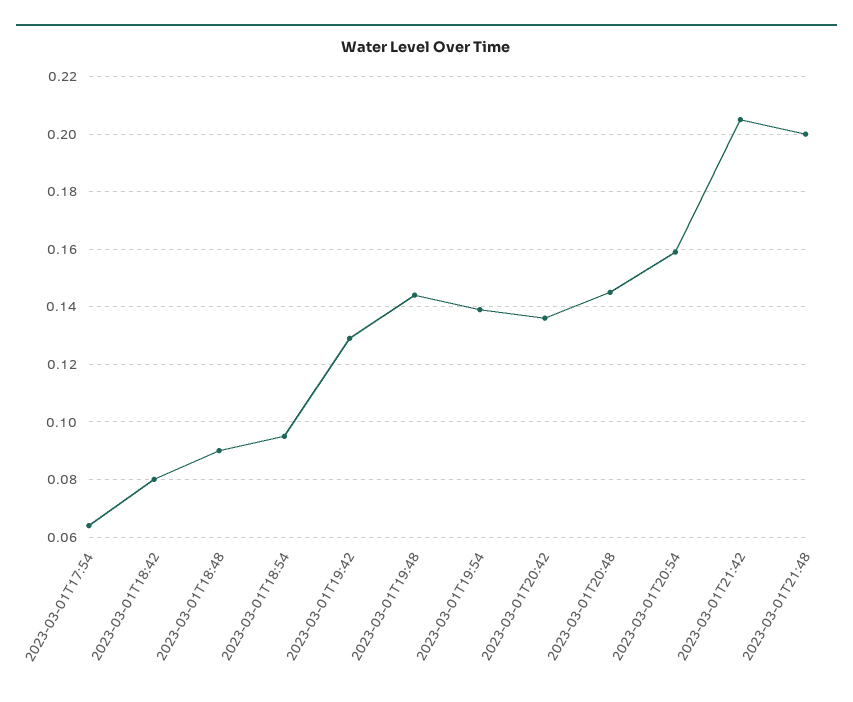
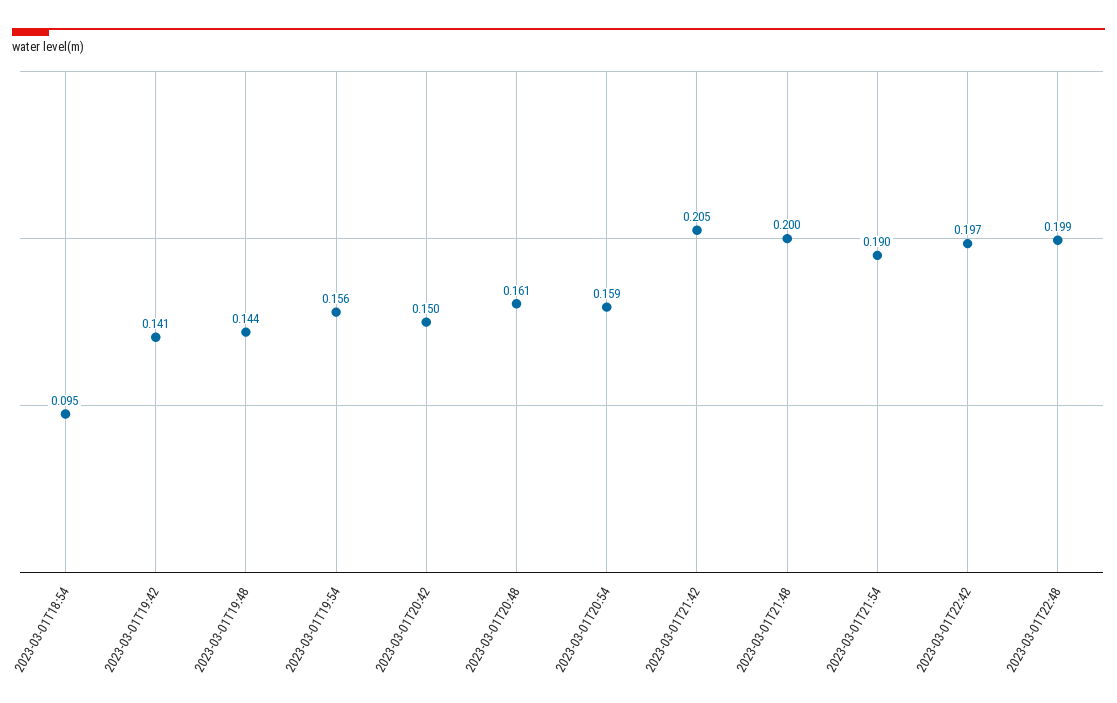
2023-03-01T17:54: 0.065 -> none
2023-03-01T18:42: 0.08 -> none
2023-03-01T18:48: 0.09 -> none
2023-03-01T19:42: 0.13 -> 0.141
2023-03-01T19:54: 0.14 -> 0.156
2023-03-01T20:42: 0.135 -> 0.15
2023-03-01T20:48: 0.145 -> 0.161
2023-03-01T21:54: none -> 0.19
2023-03-01T22:42: none -> 0.197
2023-03-01T22:48: none -> 0.199

